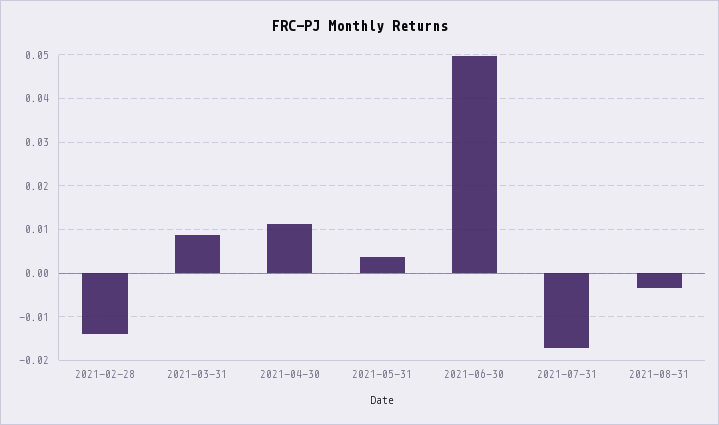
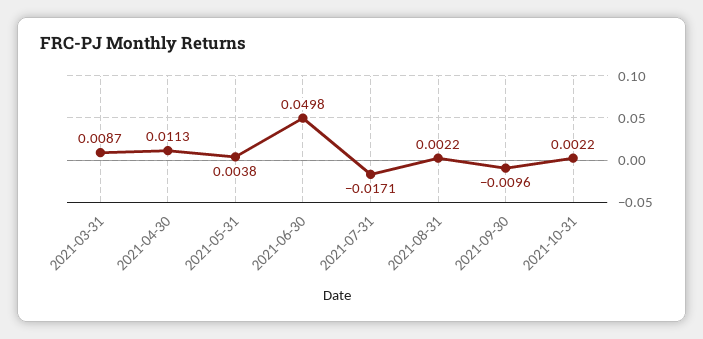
2021-02-28: -0.014 -> none
2021-08-31: -0.004 -> 0.0022
2021-09-30: none -> -0.0096
2021-10-31: none -> 0.0022

